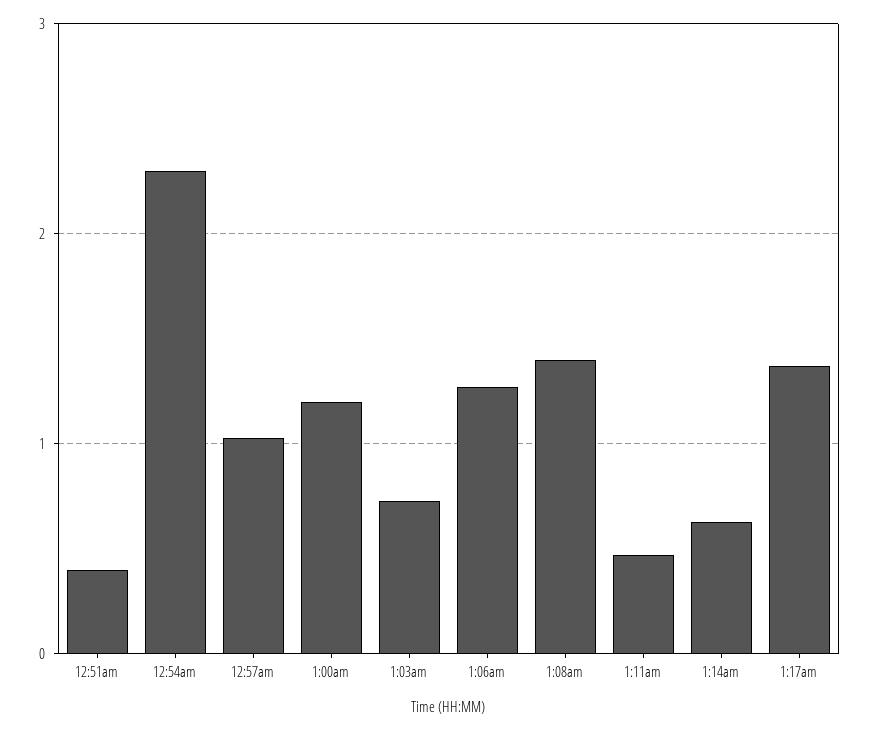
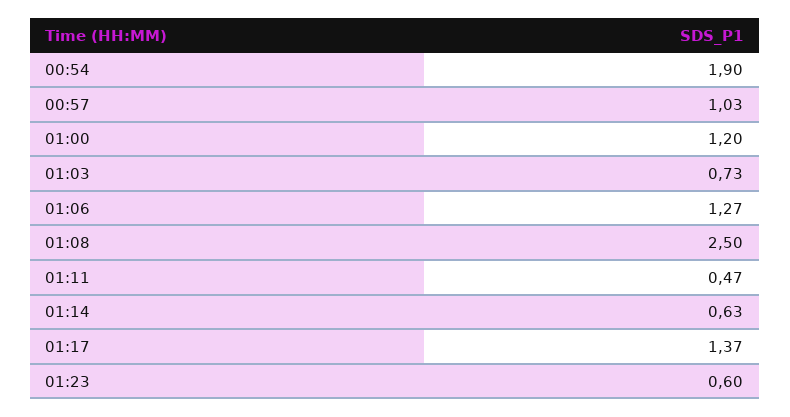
12:51am: 0.4 -> none
12:54am: 2.3 -> 1.9
1:08am: 1.4 -> 2.5
01:23: none -> 0.6

